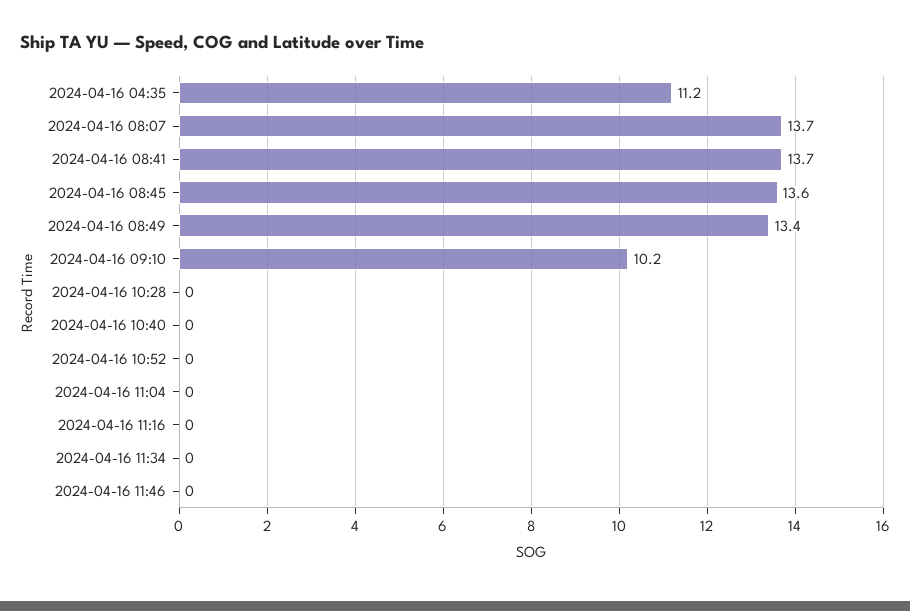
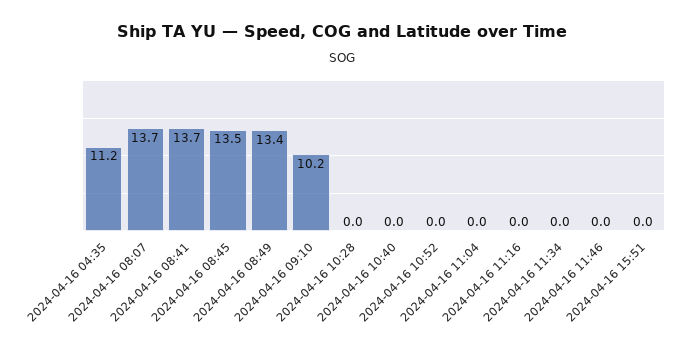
2024-04-16 08:45: 13.6 -> 13.5
2024-04-16 15:51: none -> 0

